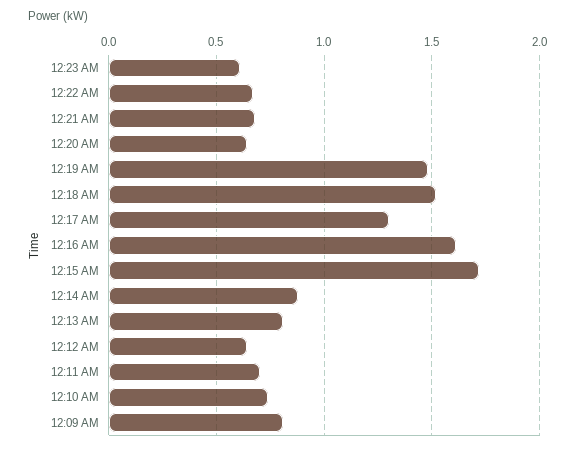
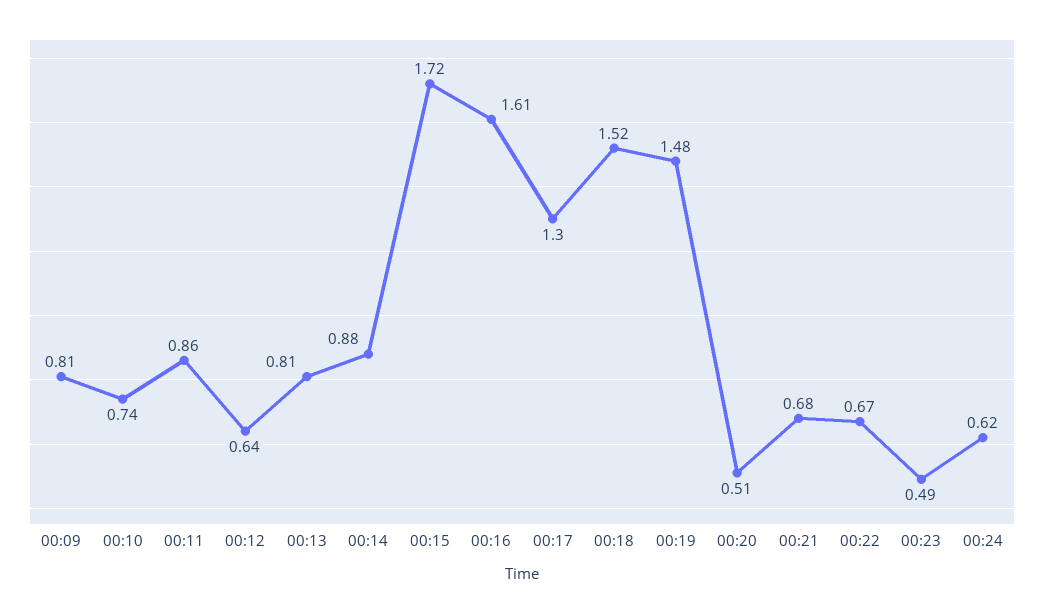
12:23 AM: 0.6 -> 0.49
12:20 AM: 0.65 -> 0.51
12:11 AM: 0.7 -> 0.86
00:24: none -> 0.62

